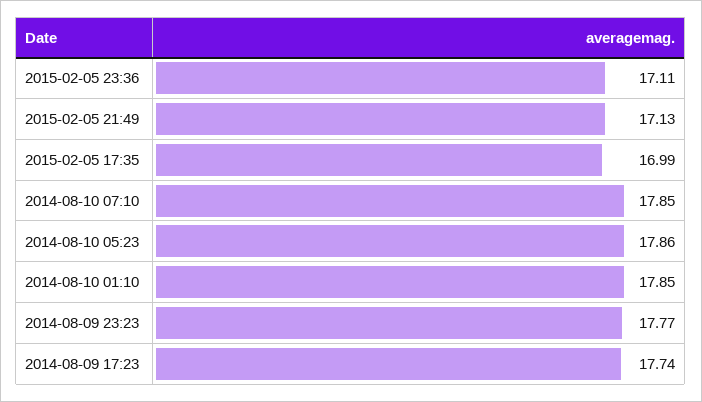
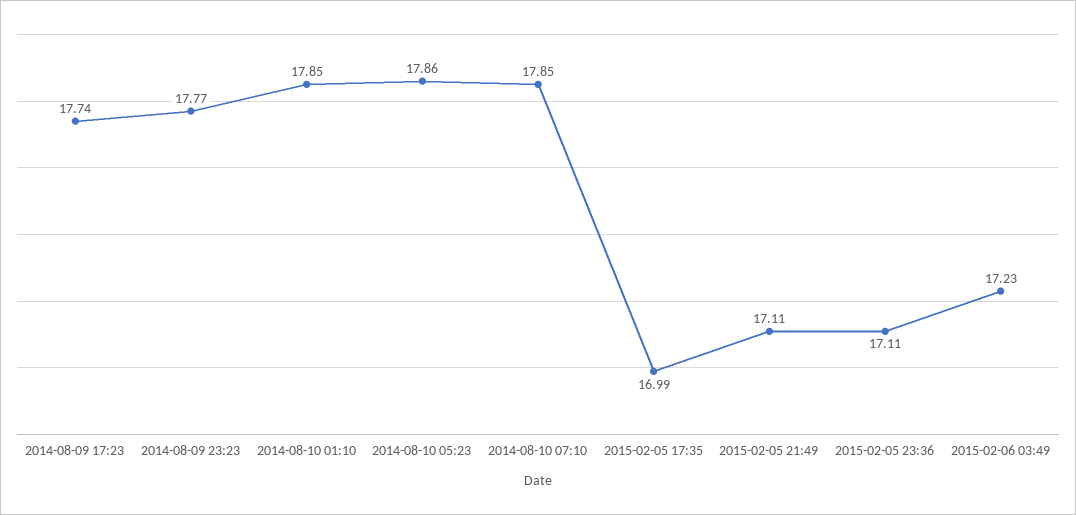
2015-02-05 21:49: 17.13 -> 17.11
2015-02-06 03:49: none -> 17.23

